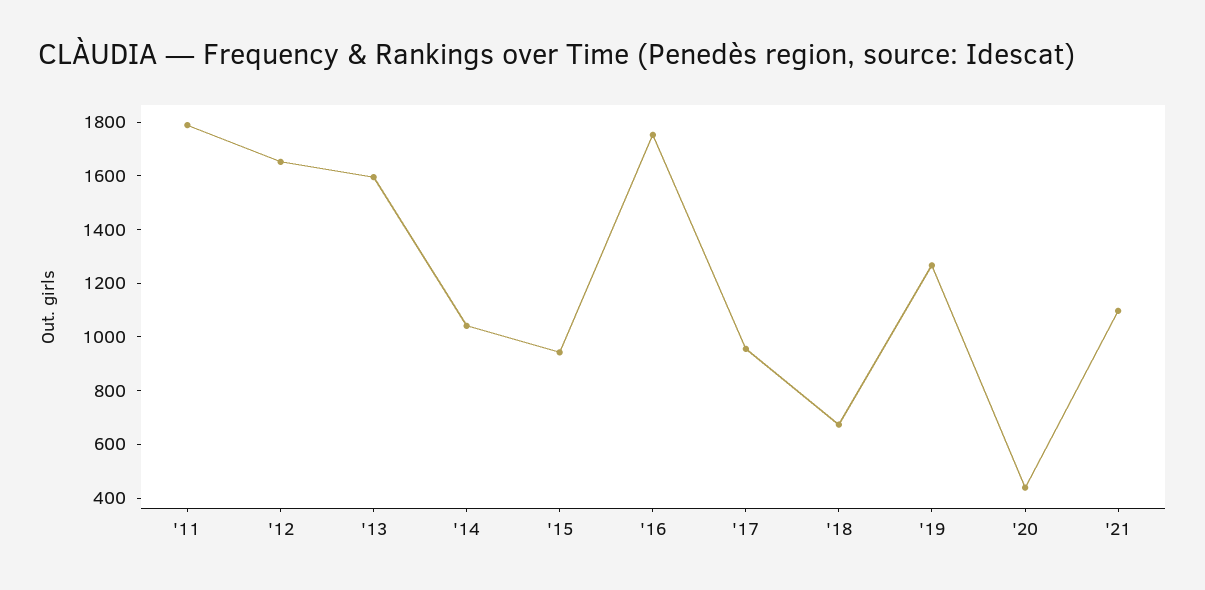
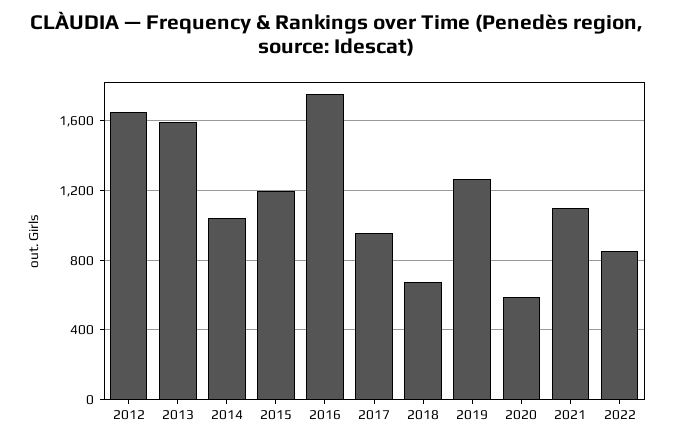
'11: 1800 -> none
'15: 950 -> 1200
'20: 450 -> 600
2022: none -> 850

